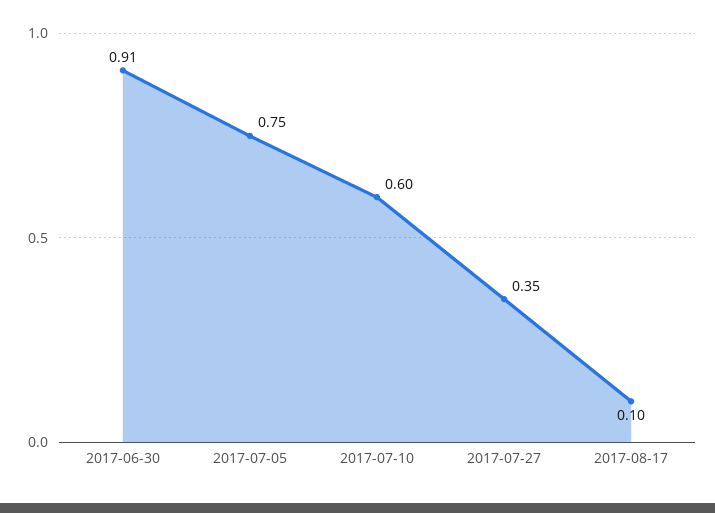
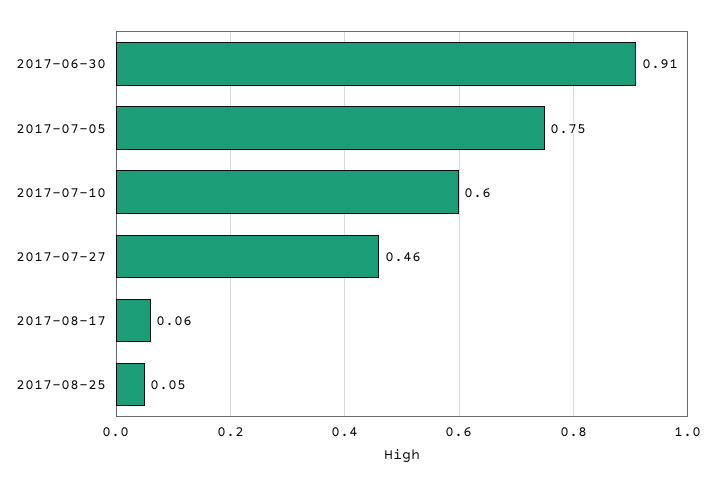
2017-07-27: 0.35 -> 0.46
2017-08-17: 0.1 -> 0.06
2017-08-25: none -> 0.05

